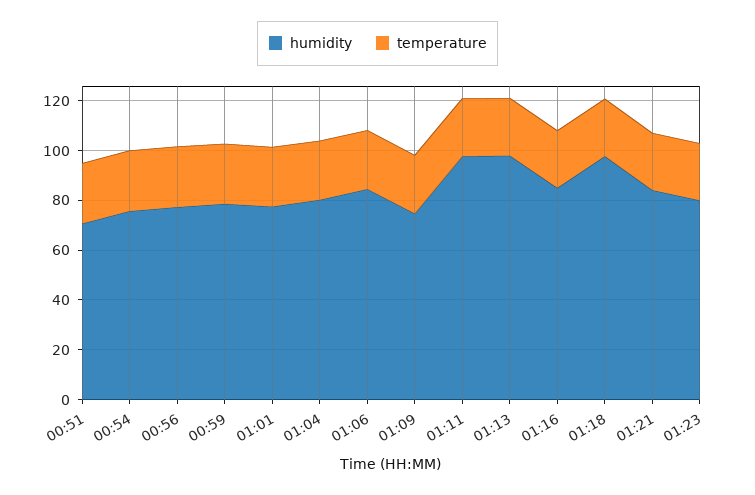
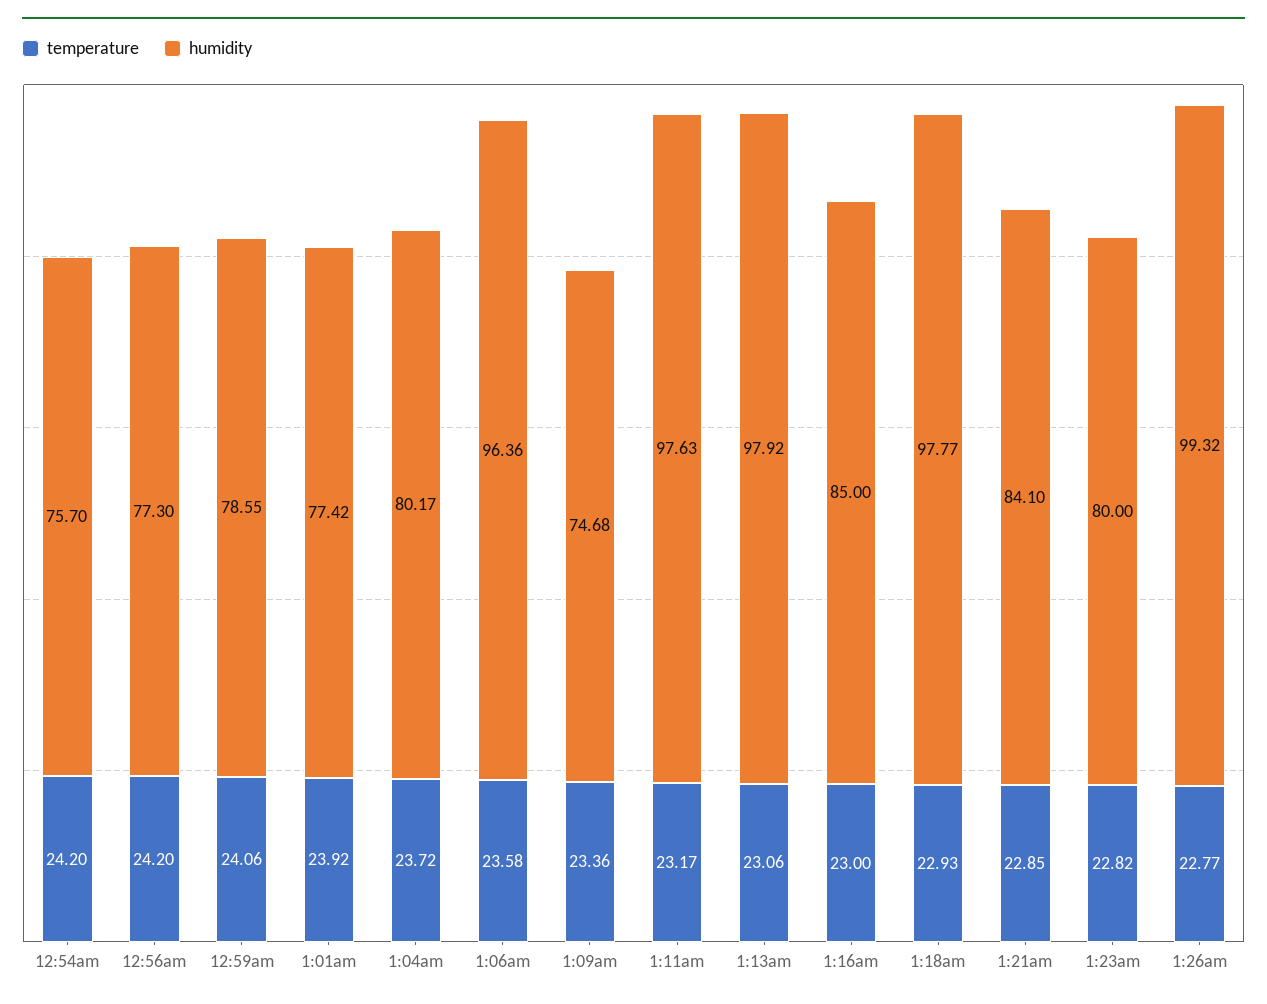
humidity, 00:51: 70 -> none
temperature, 00:51: 25 -> none
humidity, 01:06: 85 -> 96.36
temperature, 1:26am: none -> 22.77
humidity, 1:26am: none -> 99.32

